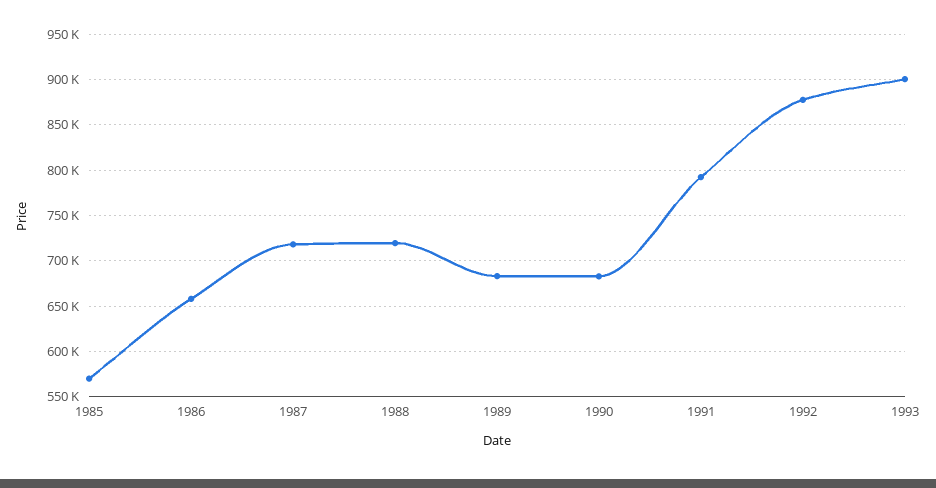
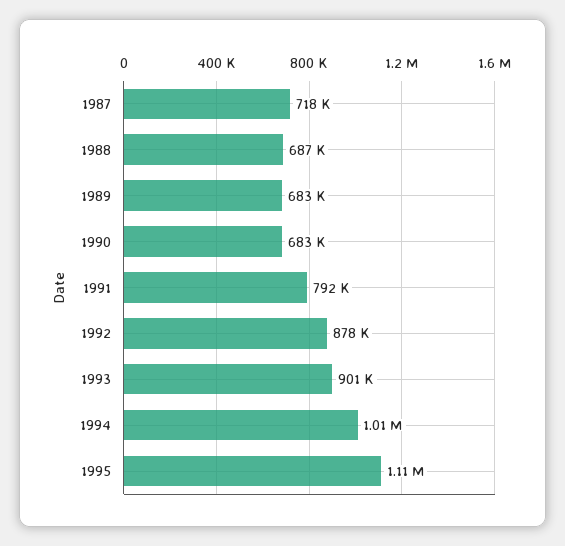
1985: 570000 -> none
1986: 660000 -> none
1988: 720000 -> 687000
1994: none -> 1010000
1995: none -> 1110000

